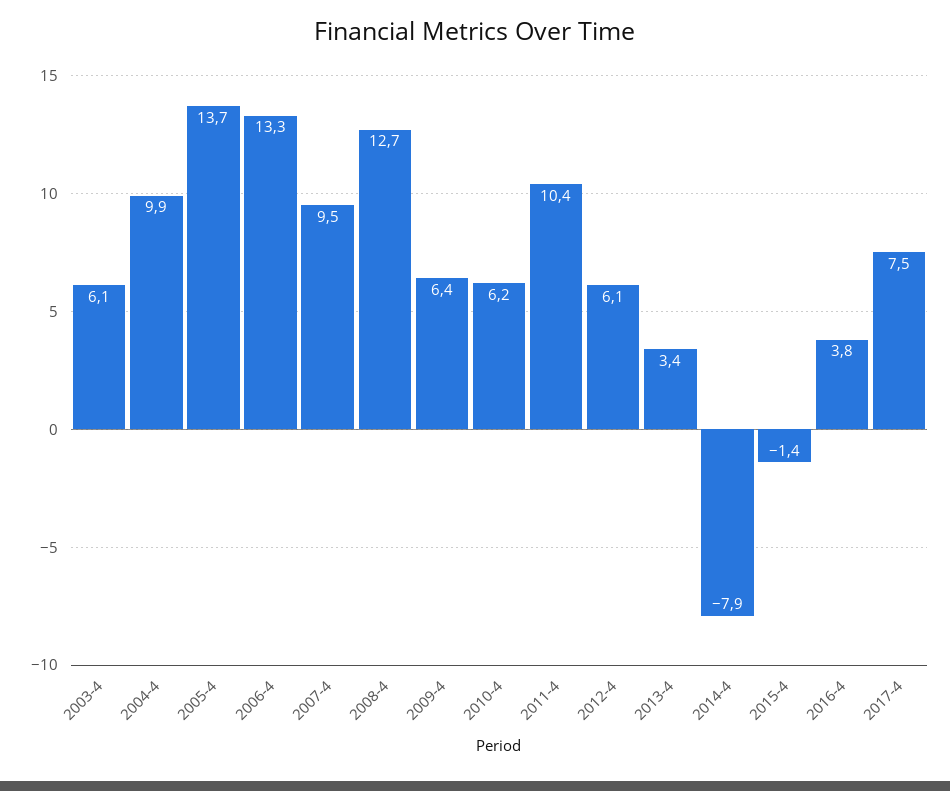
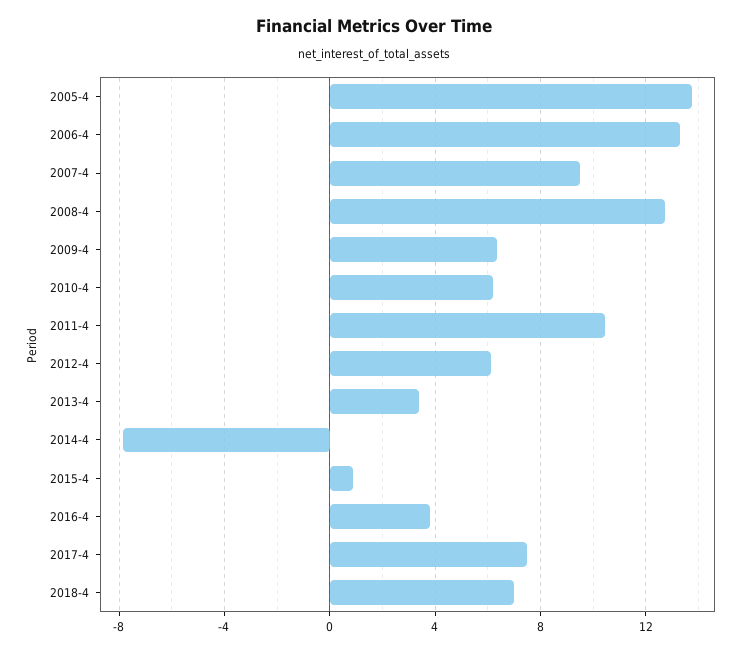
2003-4: 6.1 -> none
2004-4: 9.9 -> none
2015-4: -1.4 -> 1
2018-4: none -> 7

